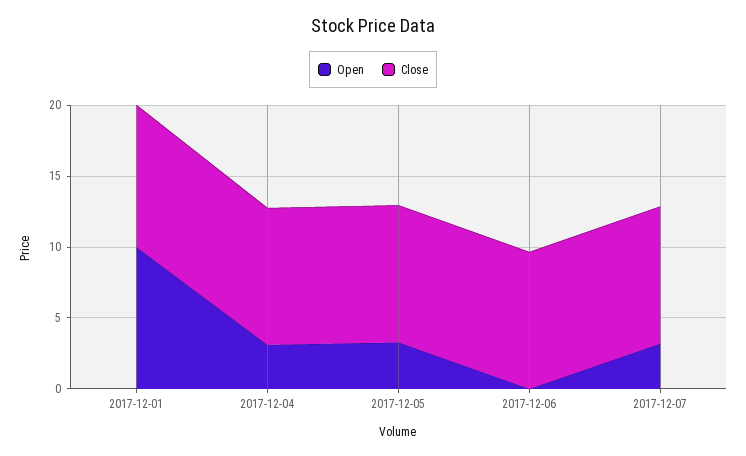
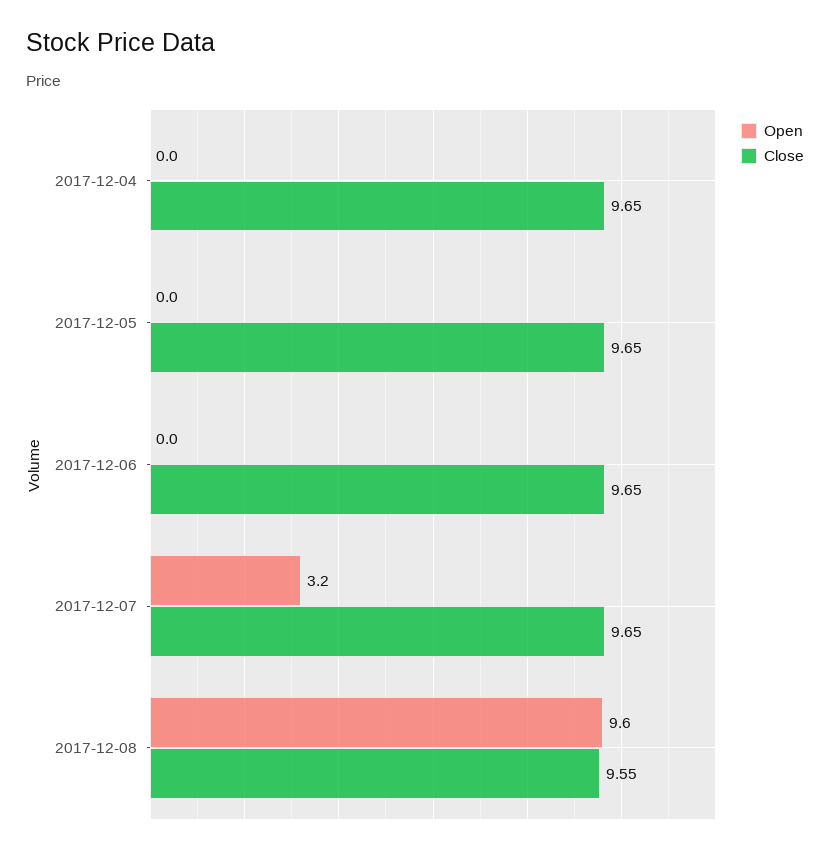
Open, 2017-12-01: 10 -> none
Close, 2017-12-01: 10 -> none
Open, 2017-12-04: 3 -> 0
Open, 2017-12-05: 3 -> 0
Open, 2017-12-08: none -> 9.6
Close, 2017-12-08: none -> 9.55

